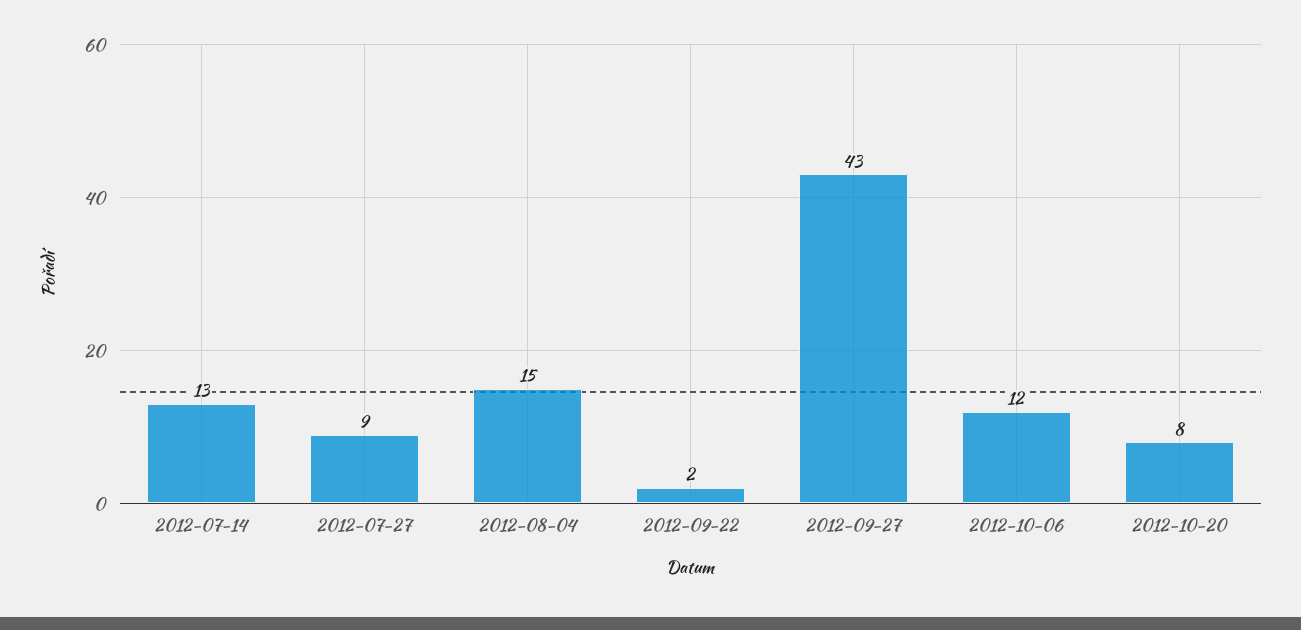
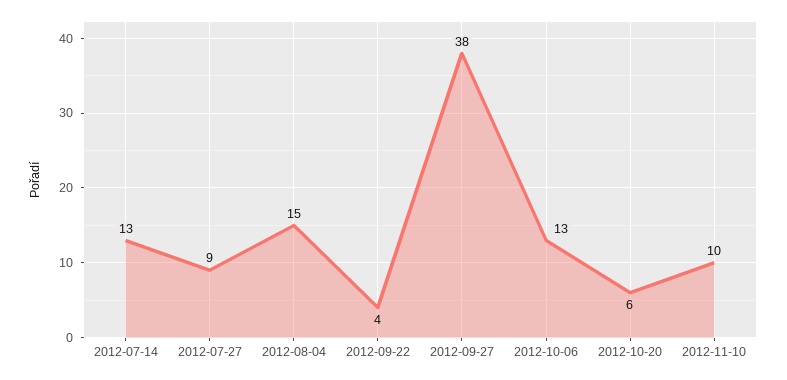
2012-09-22: 2 -> 4
2012-09-27: 43 -> 38
2012-10-06: 12 -> 13
2012-10-20: 8 -> 6
2012-11-10: none -> 10

